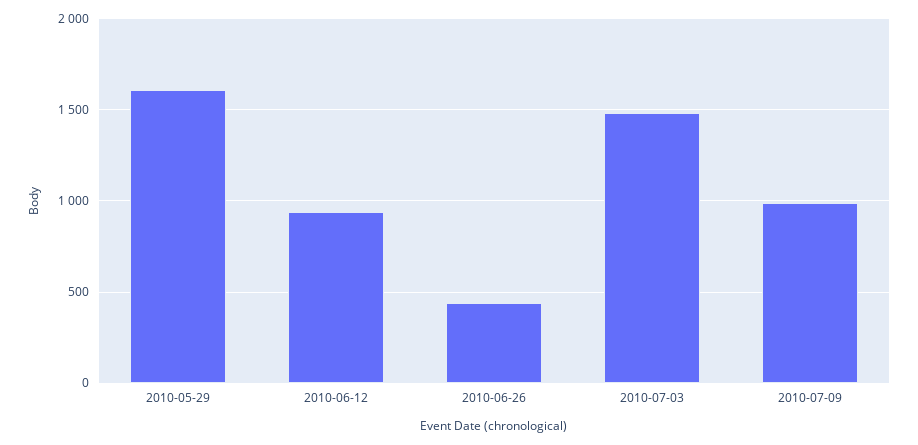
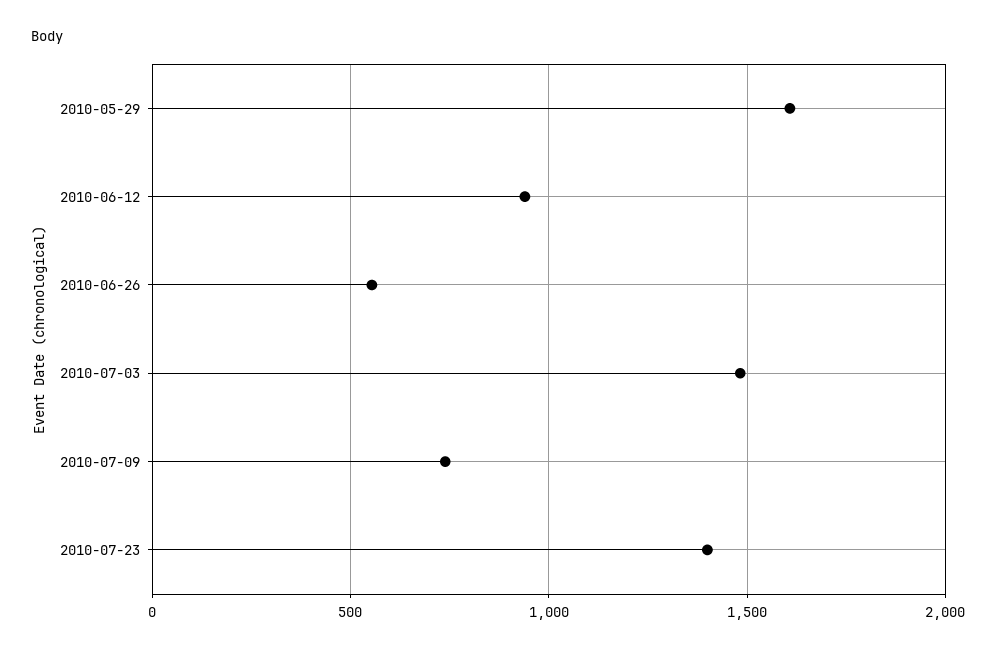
2010-06-26: 450 -> 550
2010-07-09: 1000 -> 750
2010-07-23: none -> 1400

